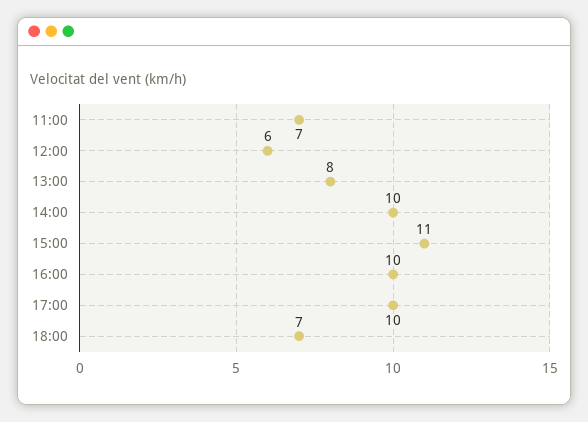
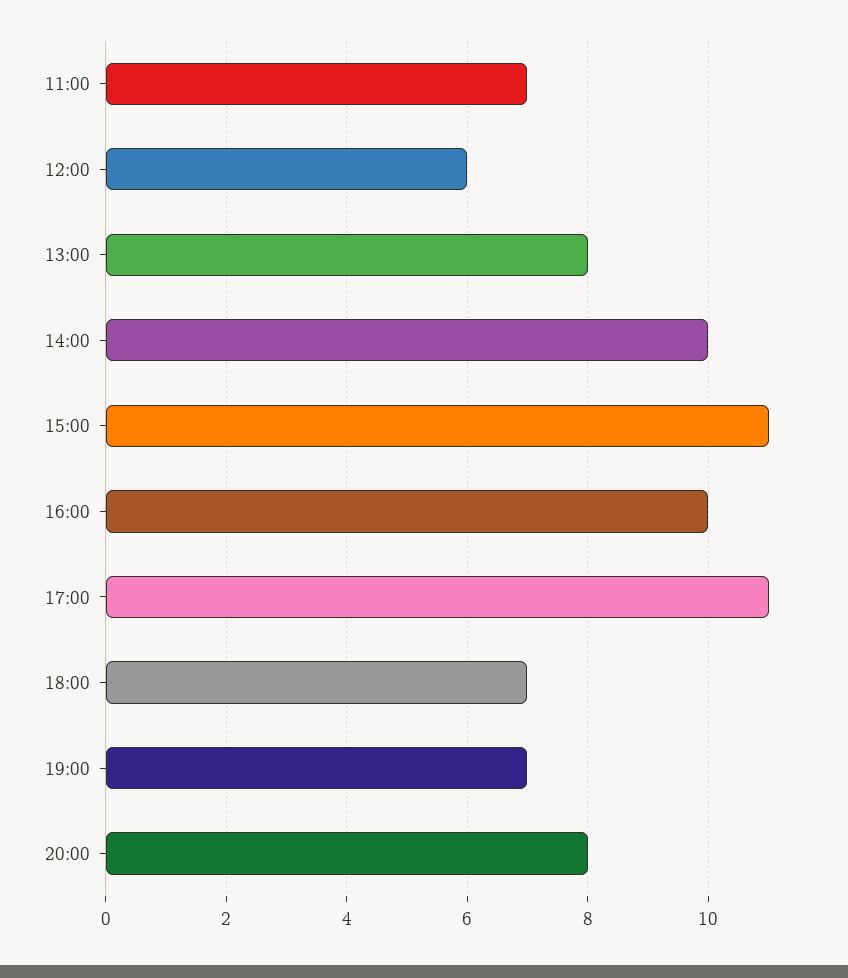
17:00: 10 -> 11
19:00: none -> 7
20:00: none -> 8

